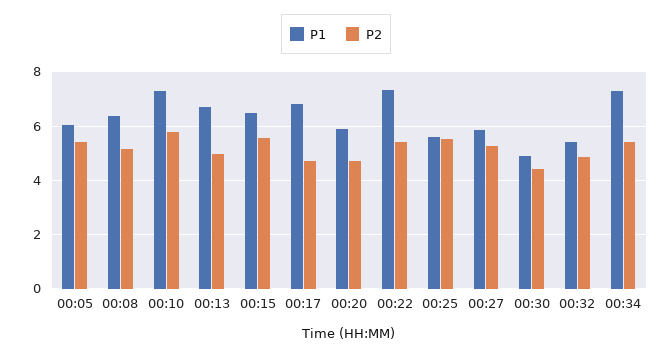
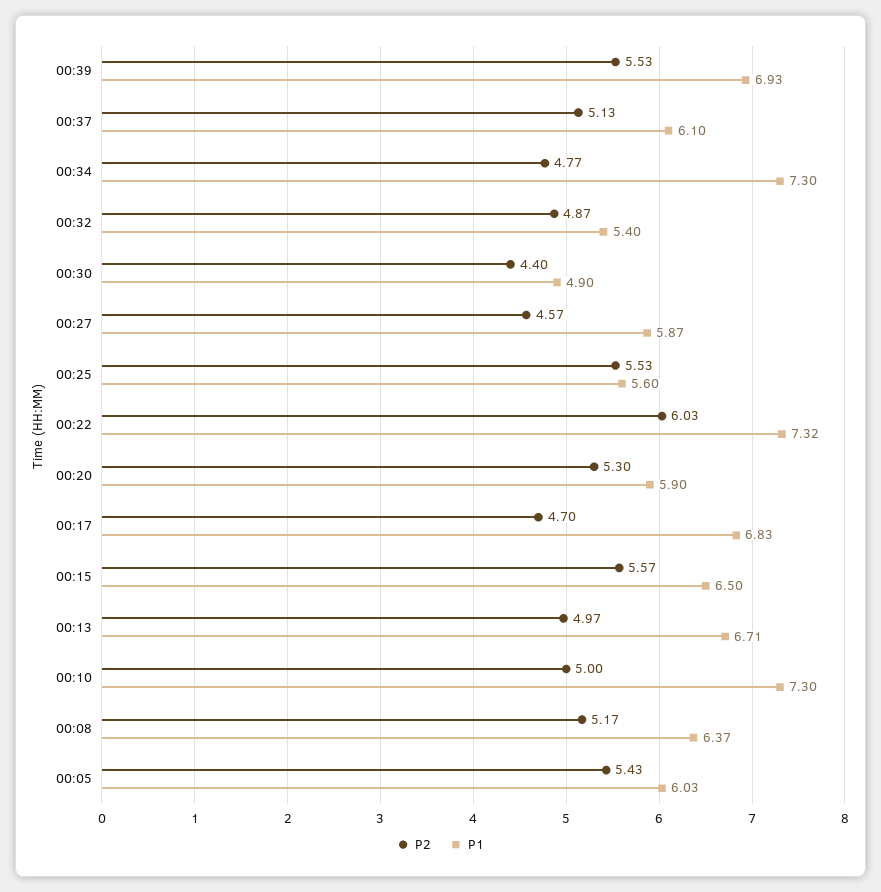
P2, 00:10: 5.75 -> 5
P2, 00:20: 4.75 -> 5.3
P2, 00:22: 5.5 -> 6.03
P2, 00:27: 5.25 -> 4.57
P2, 00:34: 5.5 -> 4.77
P2, 00:39: none -> 5.53
P1, 00:39: none -> 6.93
P2, 00:37: none -> 5.13
P1, 00:37: none -> 6.1

